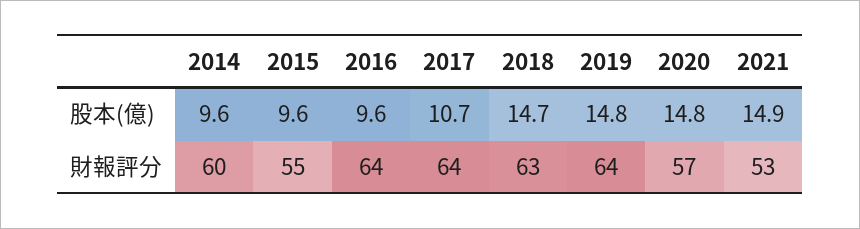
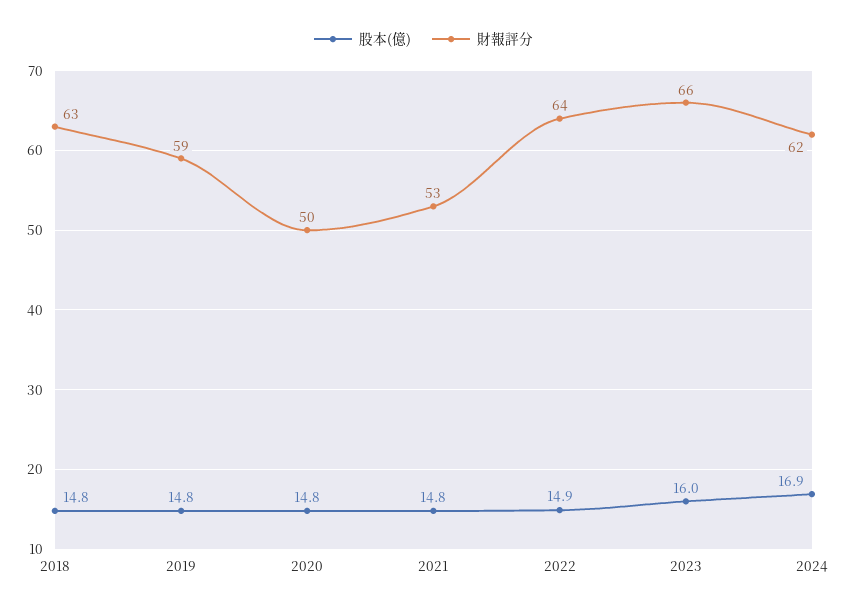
股本(億), 2014: 9.6 -> none
股本(億), 2015: 9.6 -> none
股本(億), 2016: 9.6 -> none
股本(億), 2017: 10.7 -> none
股本(億), 2018: 14.7 -> 14.8
股本(億), 2021: 14.9 -> 14.8
財報評分, 2014: 60 -> none
財報評分, 2015: 55 -> none
財報評分, 2016: 64 -> none
財報評分, 2017: 64 -> none
財報評分, 2019: 64 -> 59
財報評分, 2020: 57 -> 50
股本(億), 2022: none -> 14.9
財報評分, 2022: none -> 64
股本(億), 2023: none -> 16
財報評分, 2023: none -> 66
股本(億), 2024: none -> 16.9
財報評分, 2024: none -> 62

